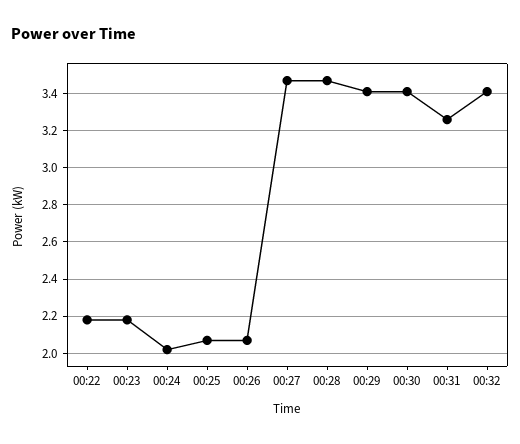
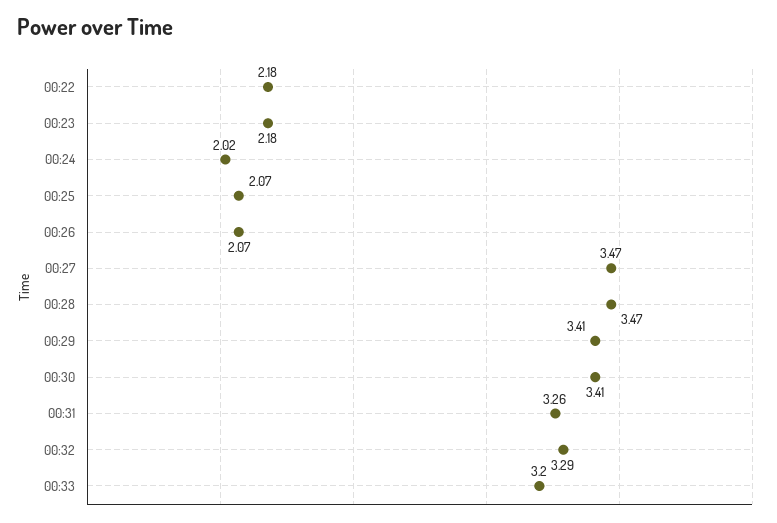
00:32: 3.4 -> 3.29
00:33: none -> 3.2

